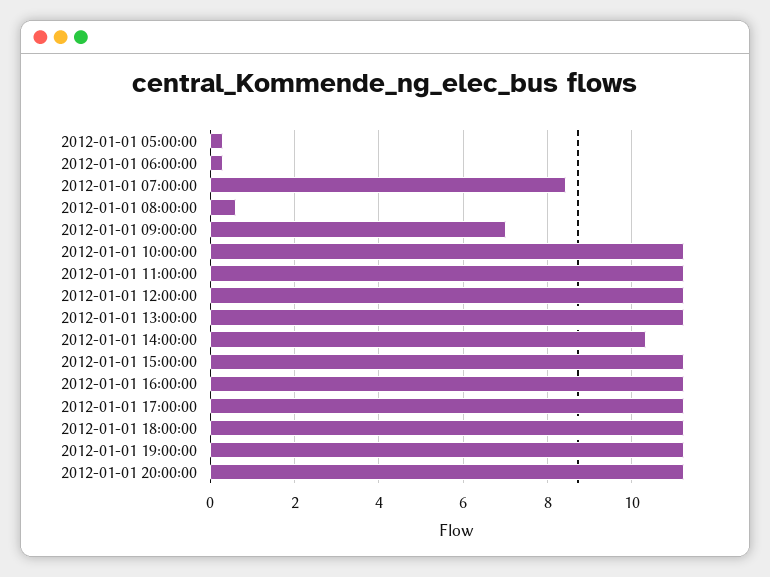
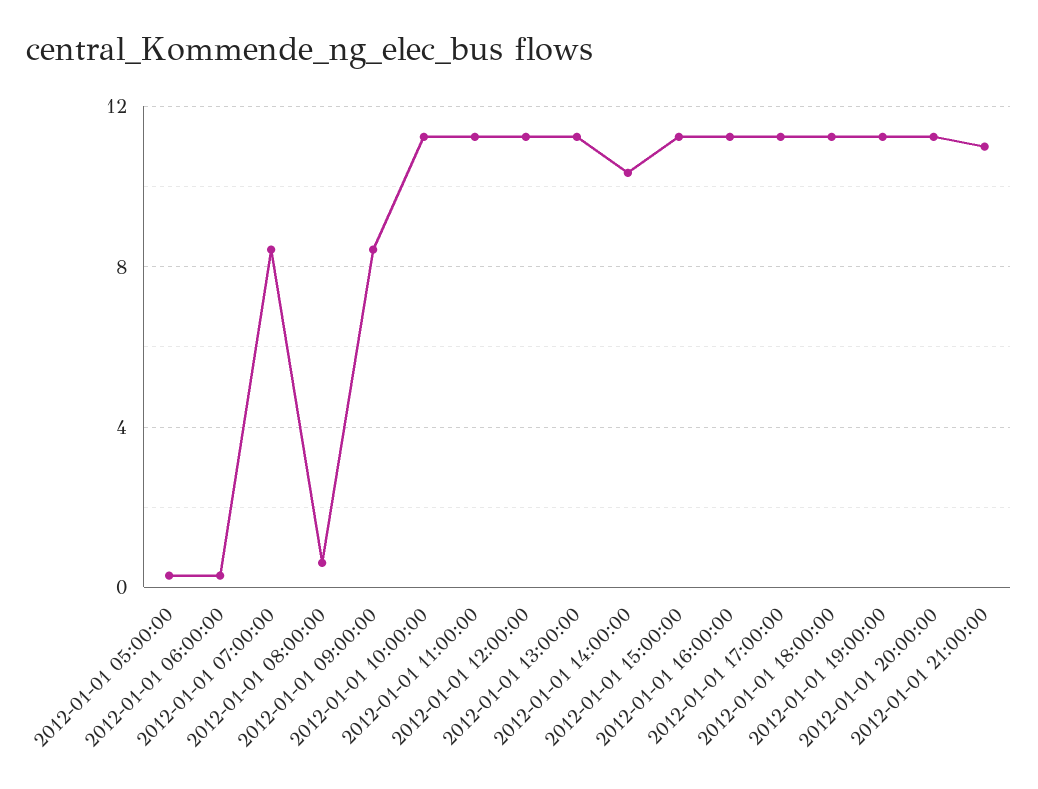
2012-01-01 09:00:00: 7 -> 8.5
2012-01-01 21:00:00: none -> 11

